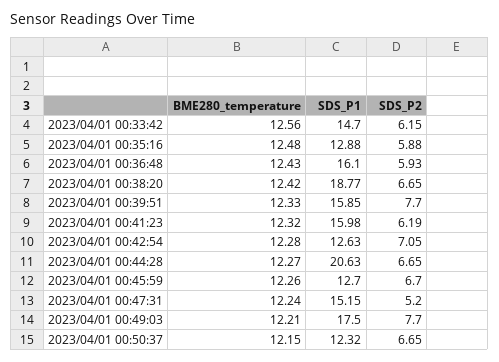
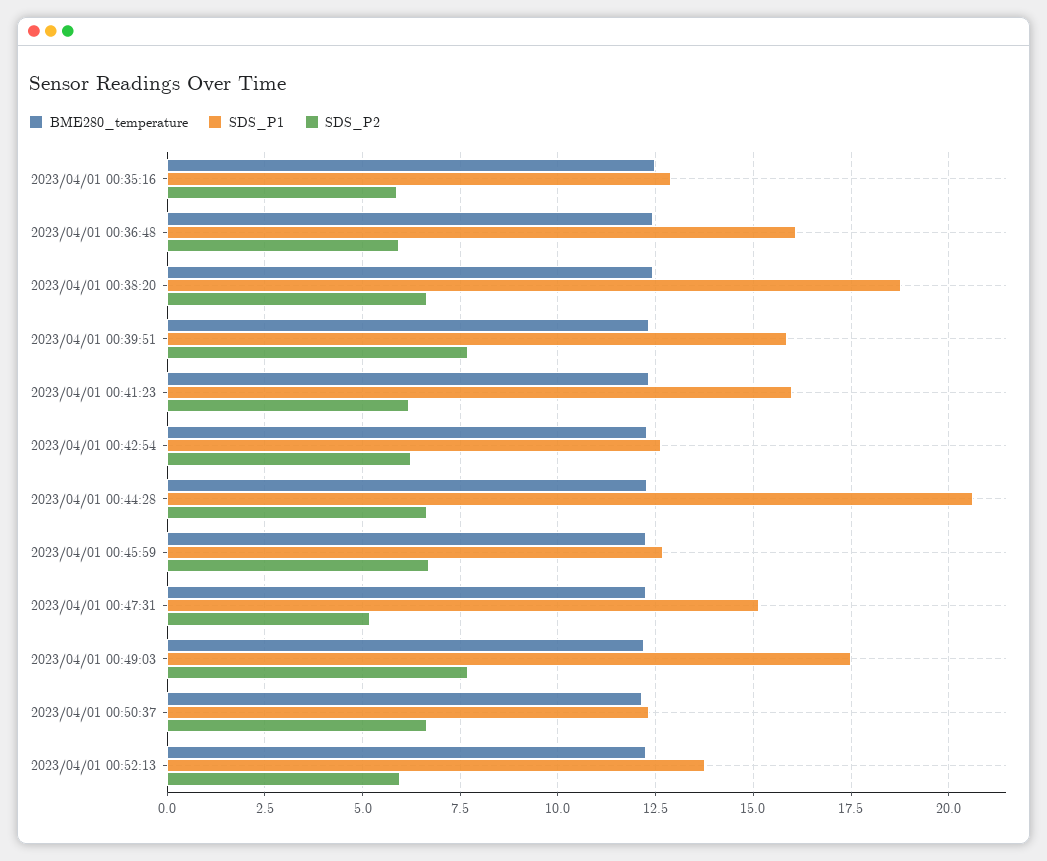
BME280_temperature, 2023/04/01 00:33:42: 12.56 -> none
SDS_P1, 2023/04/01 00:33:42: 14.7 -> none
SDS_P2, 2023/04/01 00:33:42: 6.15 -> none
SDS_P2, 2023/04/01 00:42:54: 7.05 -> 6.25
BME280_temperature, 2023/04/01 00:52:13: none -> 12.25
SDS_P1, 2023/04/01 00:52:13: none -> 13.75
SDS_P2, 2023/04/01 00:52:13: none -> 6

